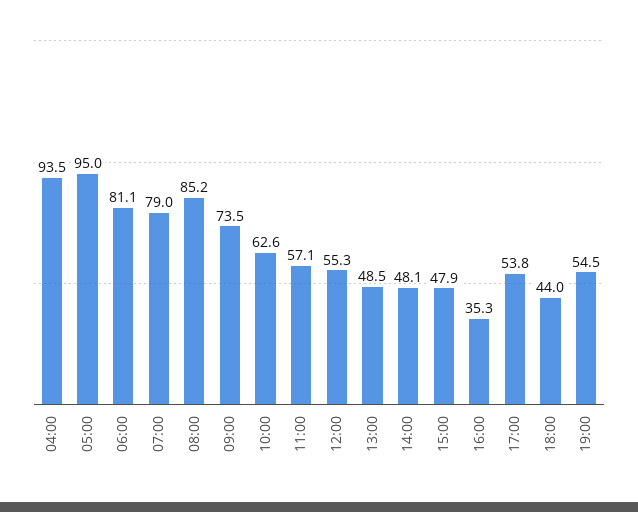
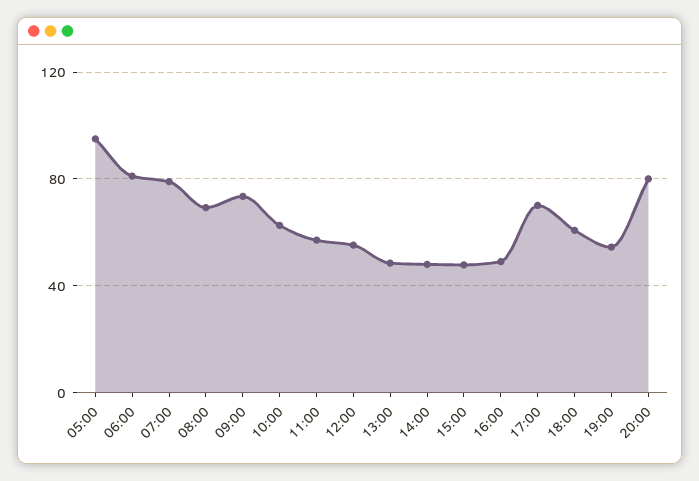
04:00: 93.5 -> none
08:00: 85.2 -> 70
16:00: 35.3 -> 50
17:00: 53.8 -> 70
18:00: 44 -> 60
20:00: none -> 80

